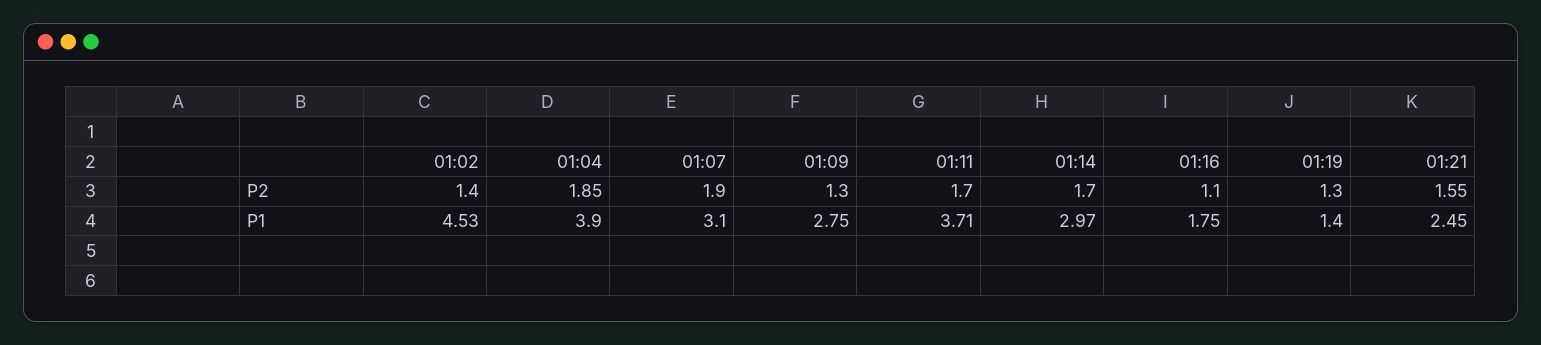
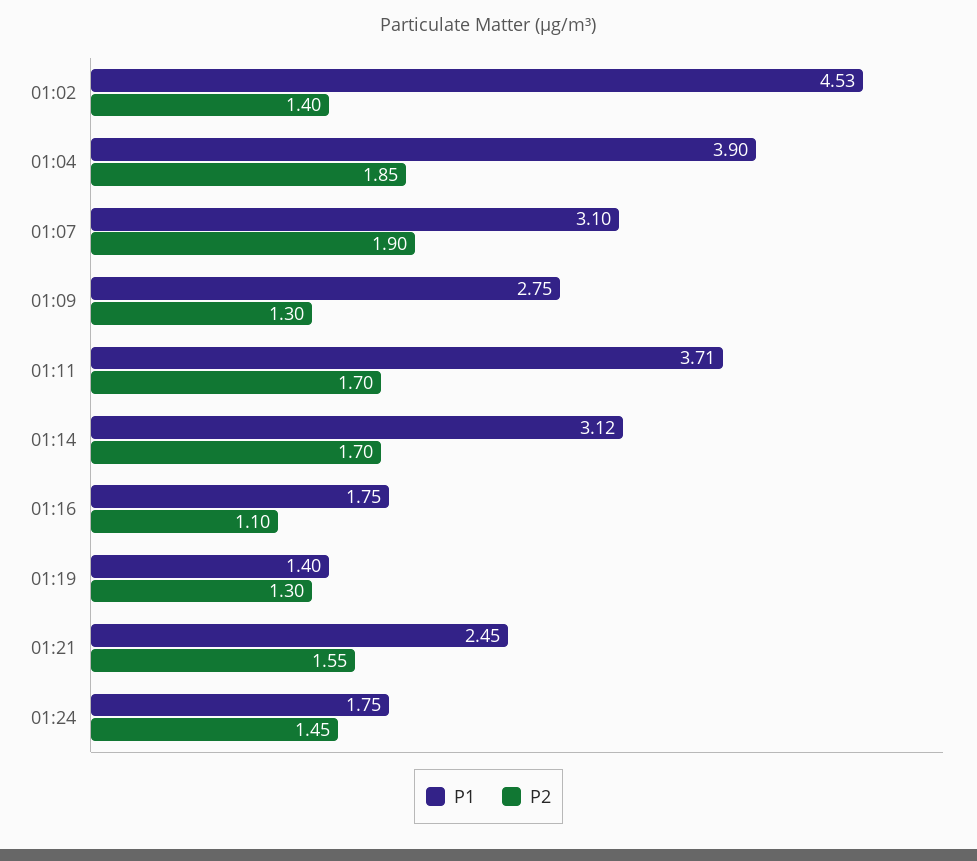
P1, 01:14: 2.97 -> 3.12
P1, 01:24: none -> 1.75
P2, 01:24: none -> 1.45

